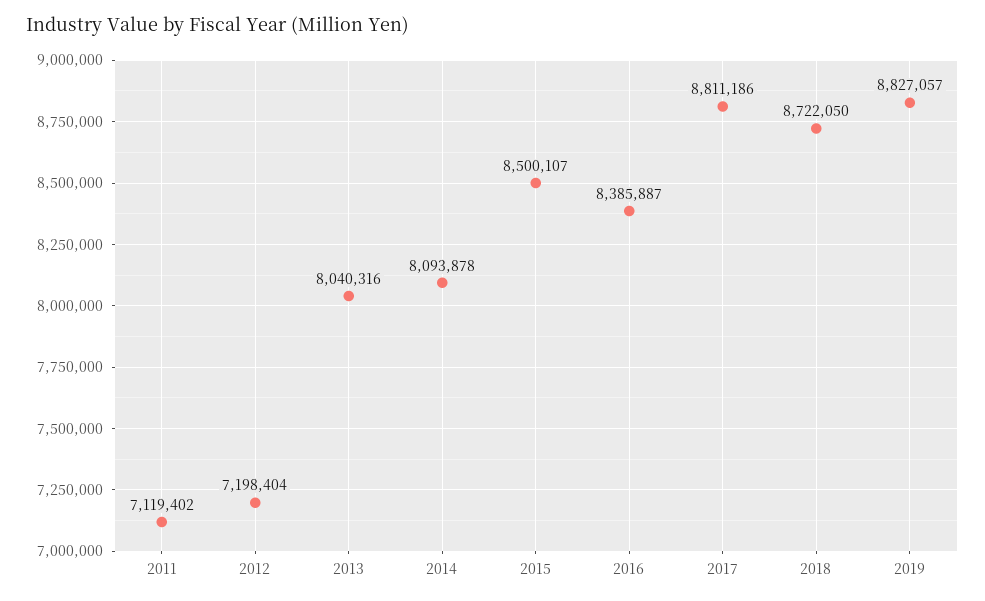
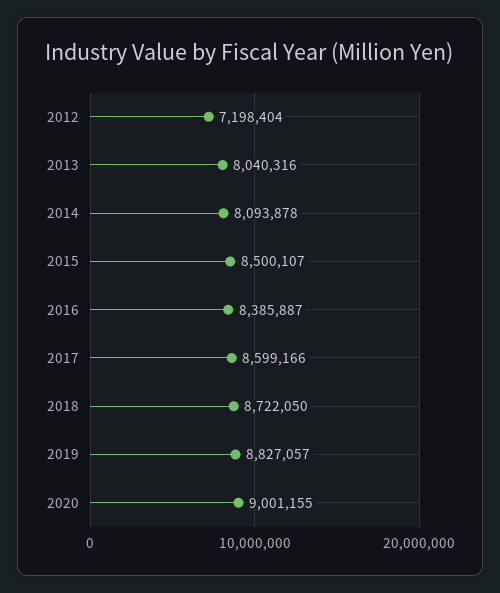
2011: 7119402 -> none
2017: 8811186 -> 8599166
2020: none -> 9001155

